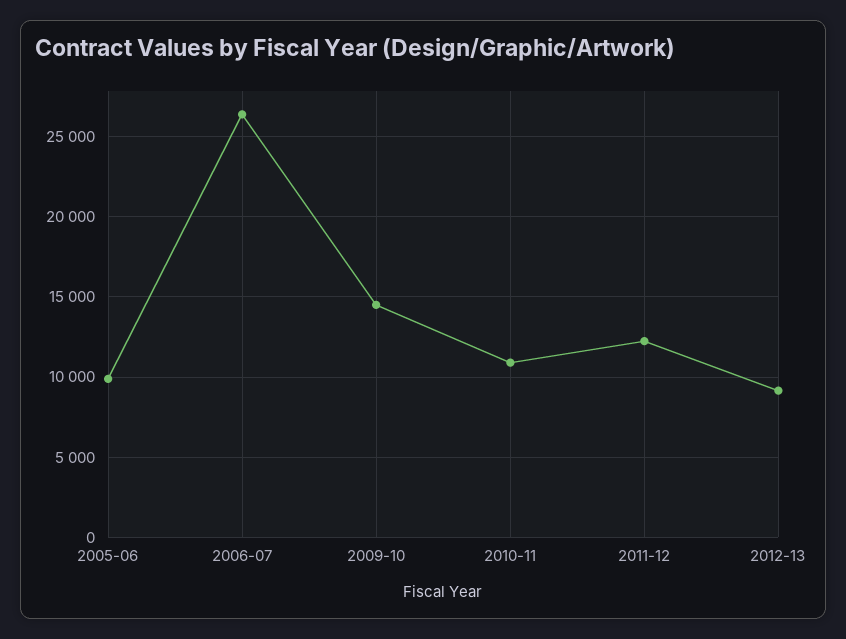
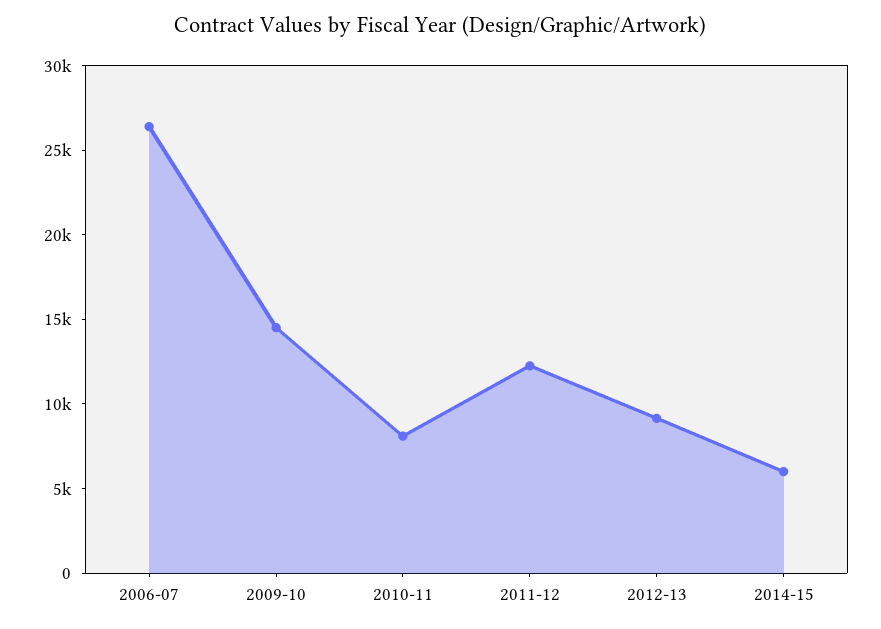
2005-06: 10000 -> none
2010-11: 11000 -> 8000
2014-15: none -> 6000

